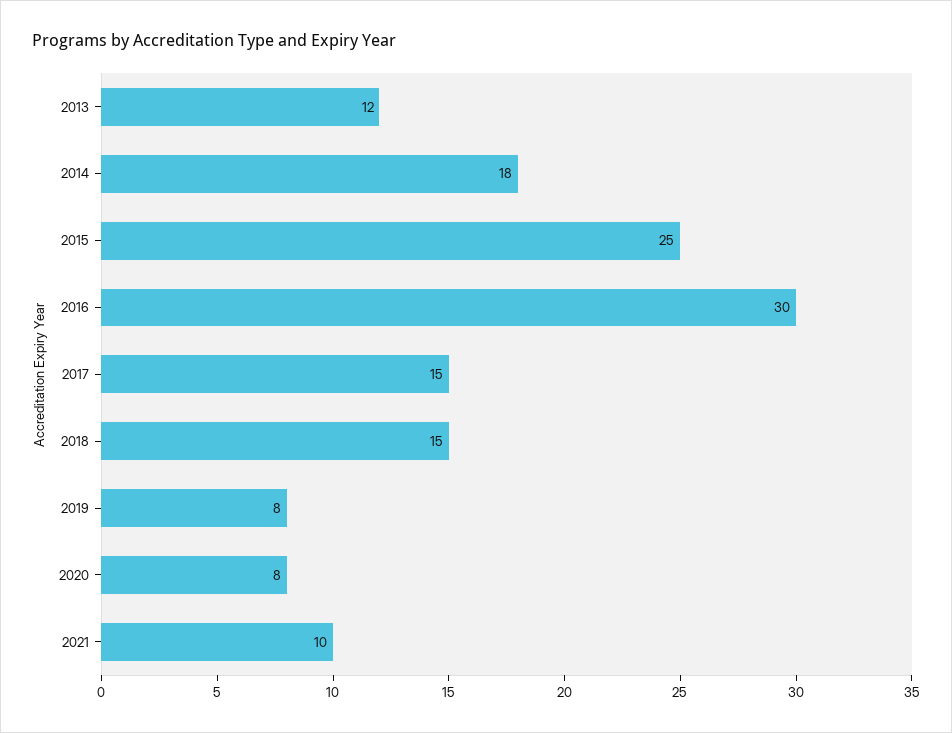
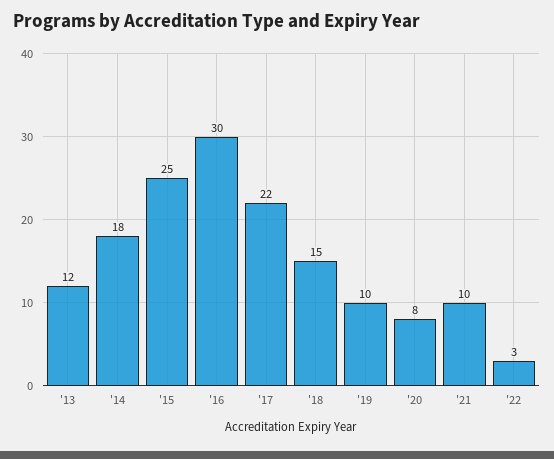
2017: 15 -> 22
2019: 8 -> 10
'22: none -> 3

